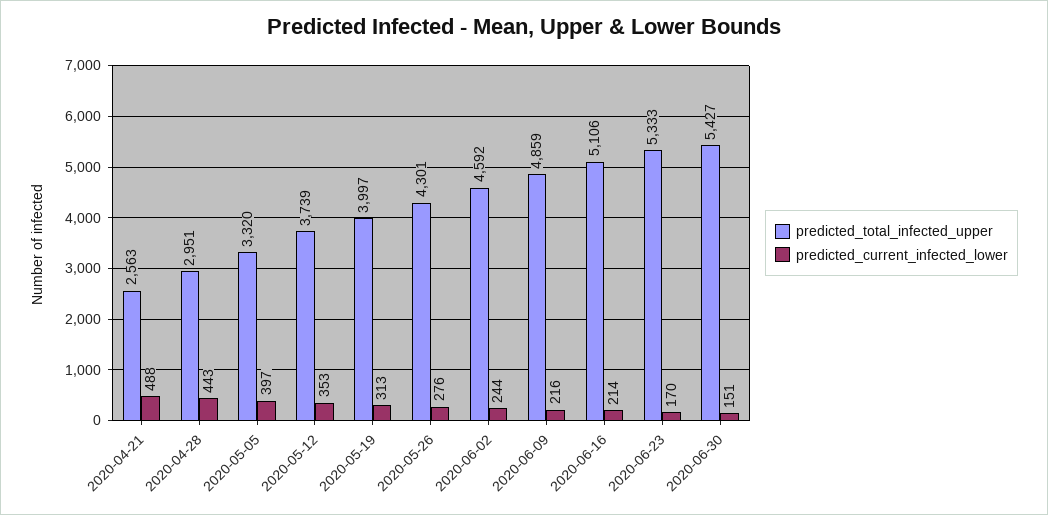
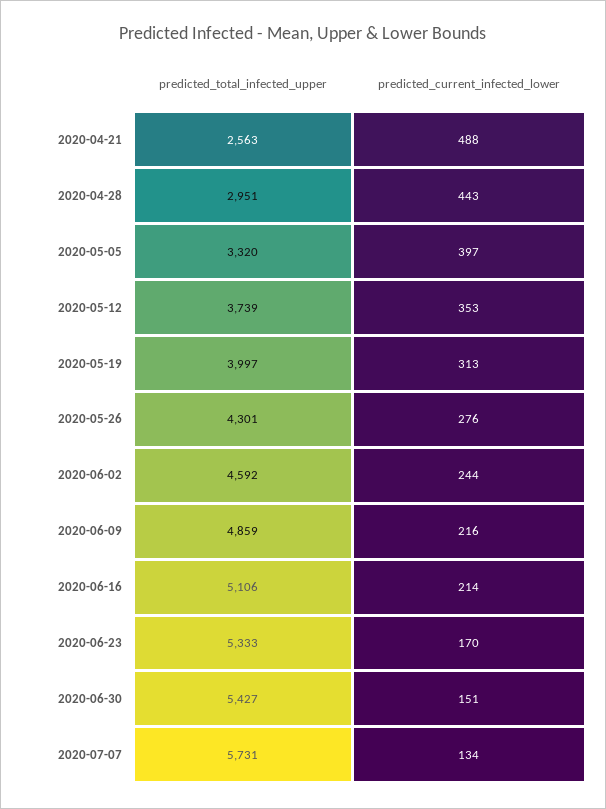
predicted_total_infected_upper, 2020-07-07: none -> 5731
predicted_current_infected_lower, 2020-07-07: none -> 134

